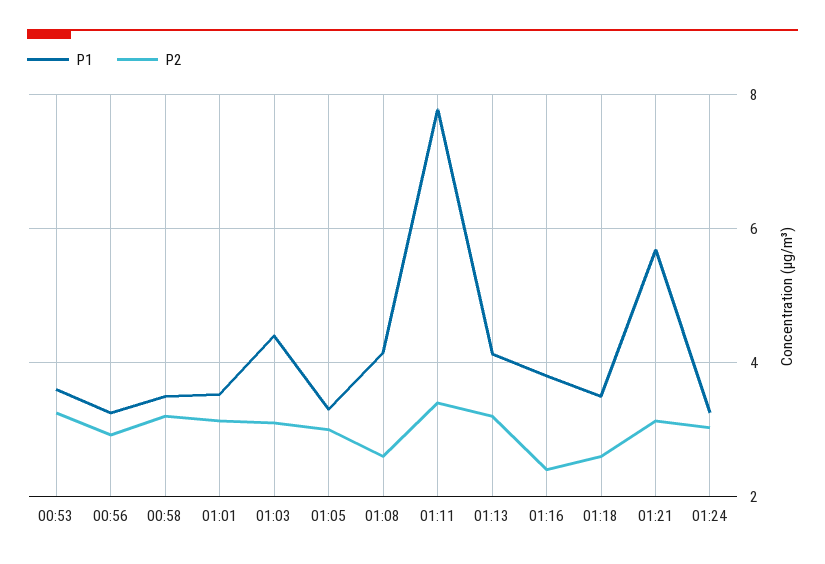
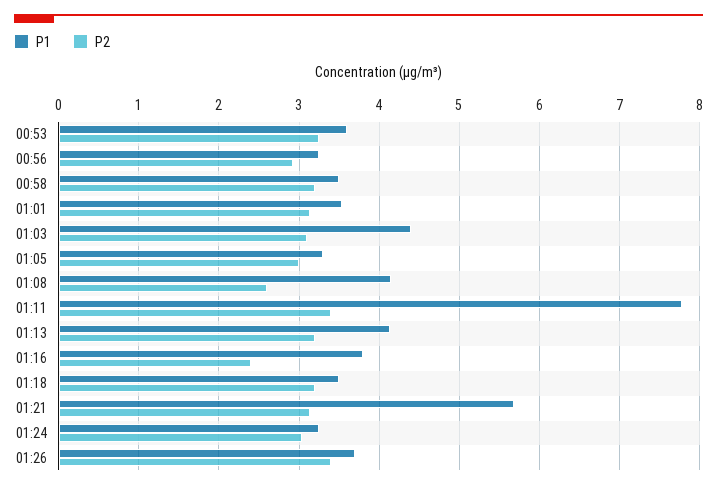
P2, 01:18: 2.6 -> 3.2
P1, 01:26: none -> 3.7
P2, 01:26: none -> 3.4

